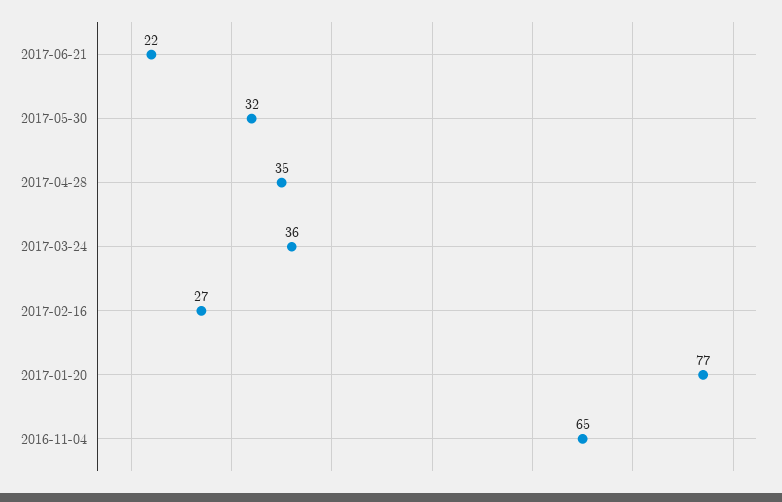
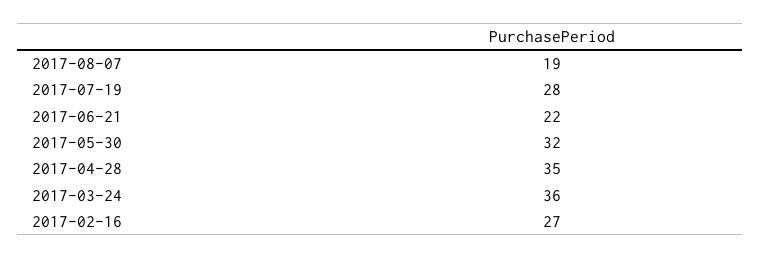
2017-01-20: 77 -> none
2016-11-04: 65 -> none
2017-08-07: none -> 19
2017-07-19: none -> 28

